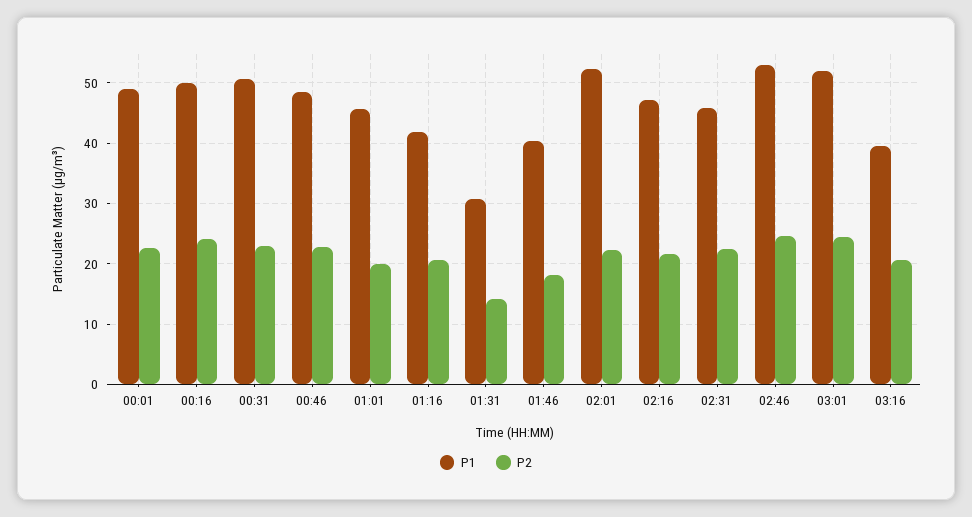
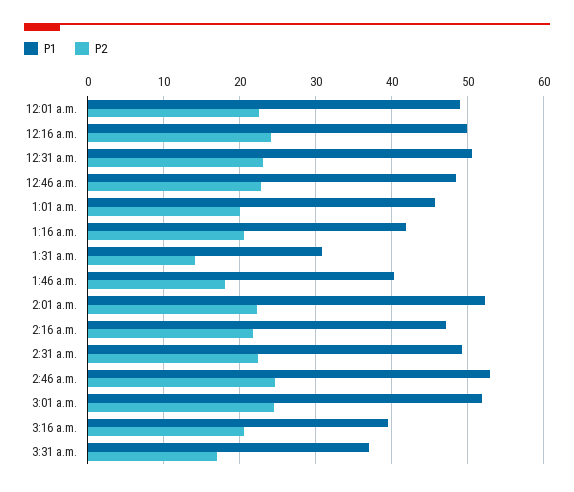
P1, 02:31: 46 -> 49
P1, 3:31 a.m.: none -> 37
P2, 3:31 a.m.: none -> 17

